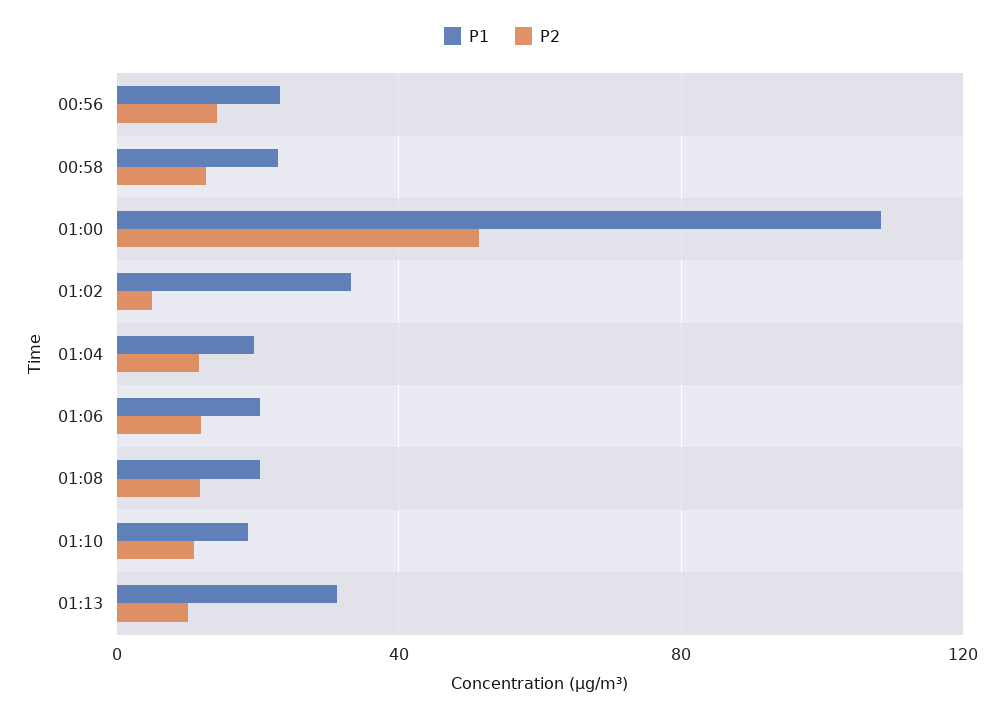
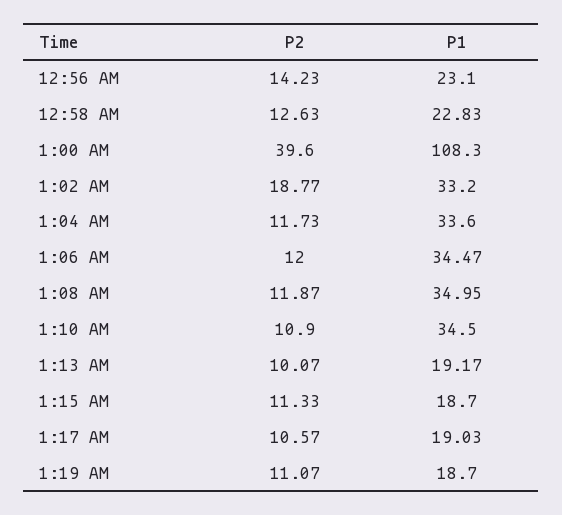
P2, 01:00: 50 -> 39.6
P2, 01:02: 5 -> 18.77
P1, 01:04: 20 -> 33.6
P1, 01:06: 20 -> 34.47
P1, 01:08: 20 -> 34.95
P1, 01:10: 20 -> 34.5
P1, 01:13: 30 -> 19.17
P2, 1:15 AM: none -> 11.33
P1, 1:15 AM: none -> 18.7
P2, 1:17 AM: none -> 10.57
P1, 1:17 AM: none -> 19.03
P2, 1:19 AM: none -> 11.07
P1, 1:19 AM: none -> 18.7

